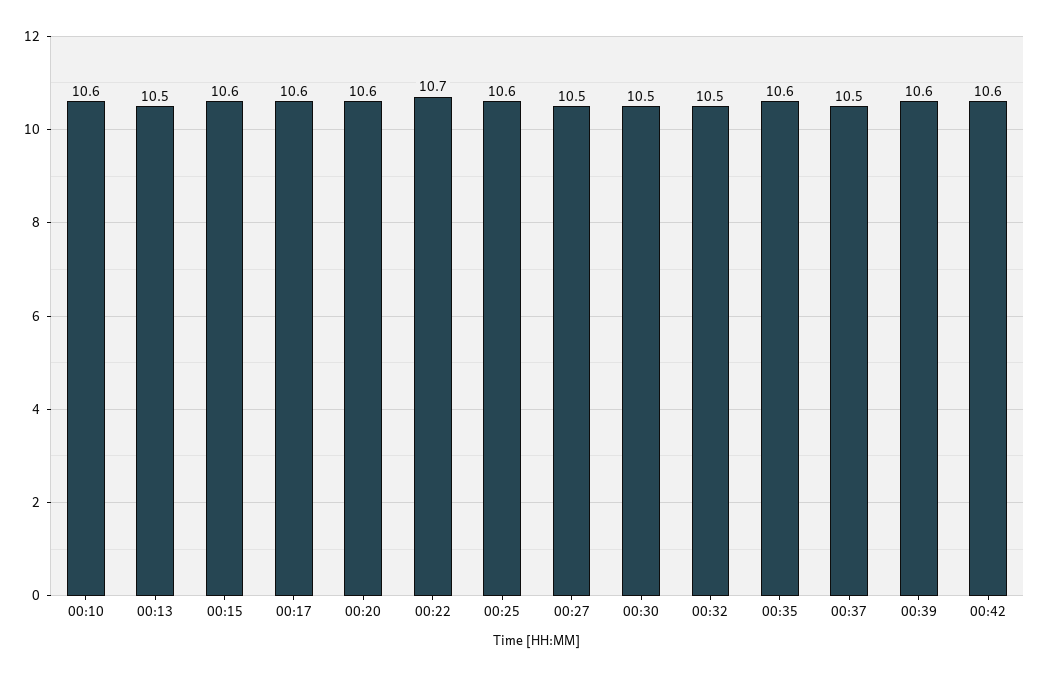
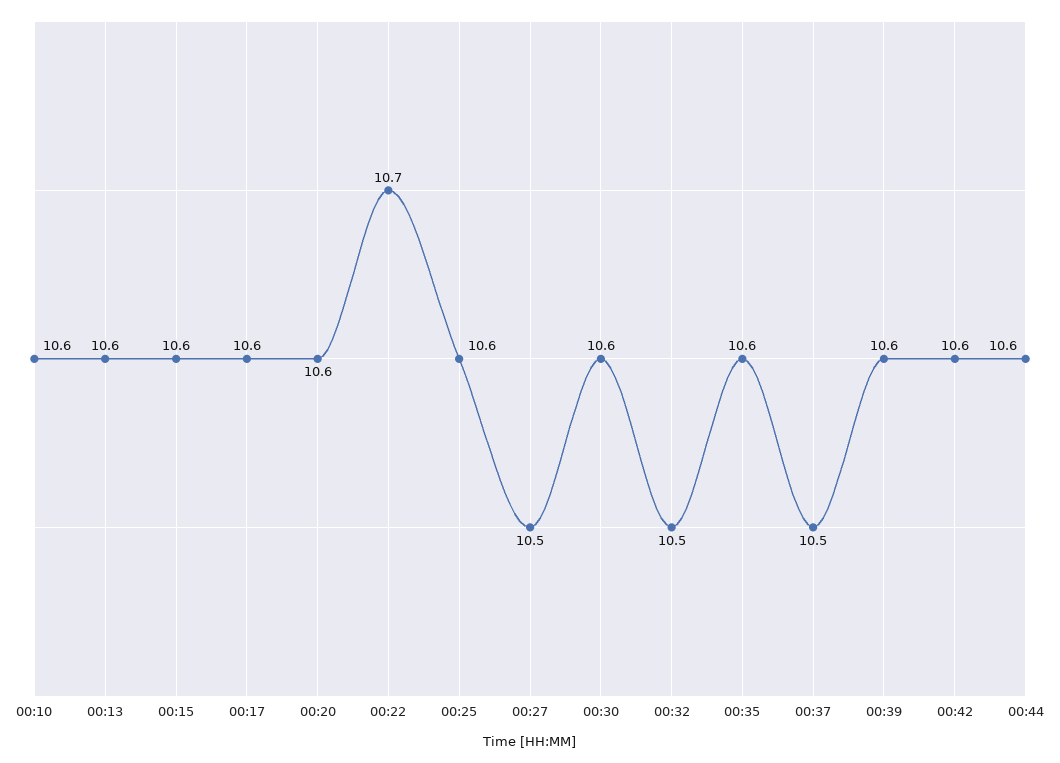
00:13: 10.5 -> 10.6
00:30: 10.5 -> 10.6
00:44: none -> 10.6

